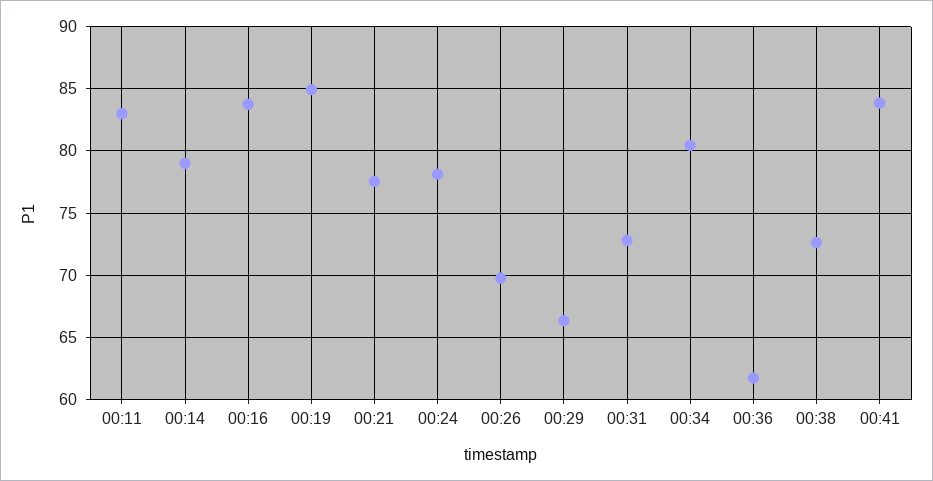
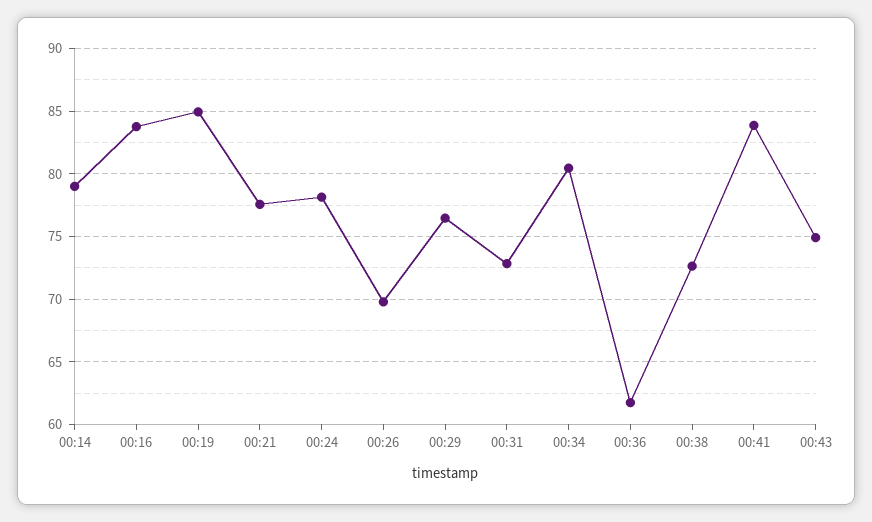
00:11: 83 -> none
00:29: 66.5 -> 76.5
00:43: none -> 75

